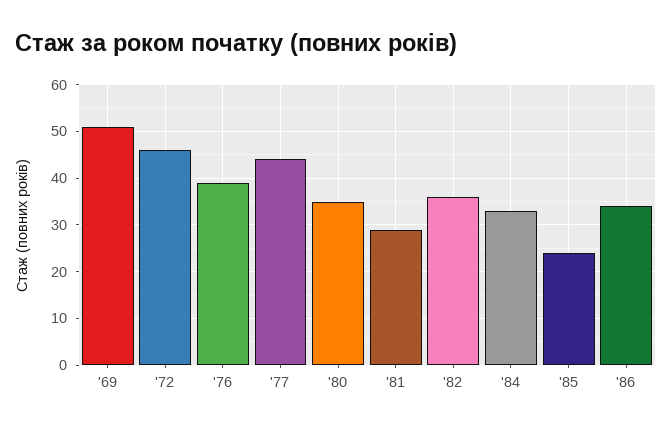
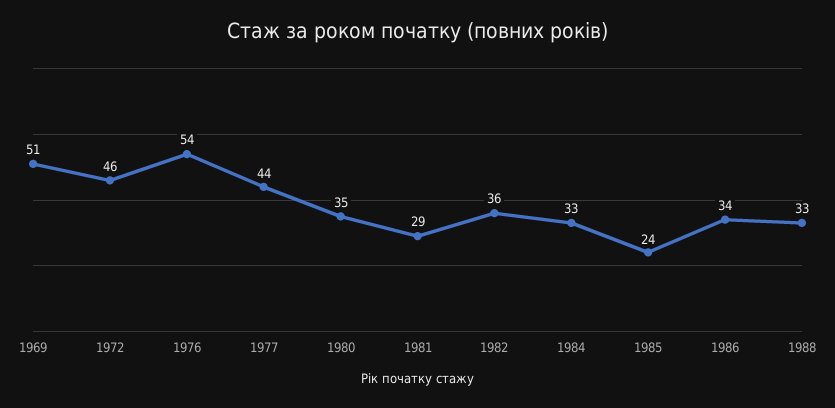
'76: 40 -> 54
1988: none -> 33

